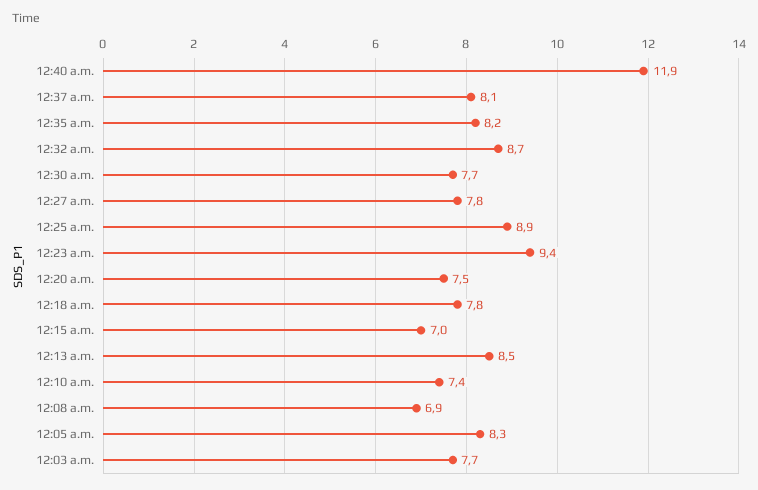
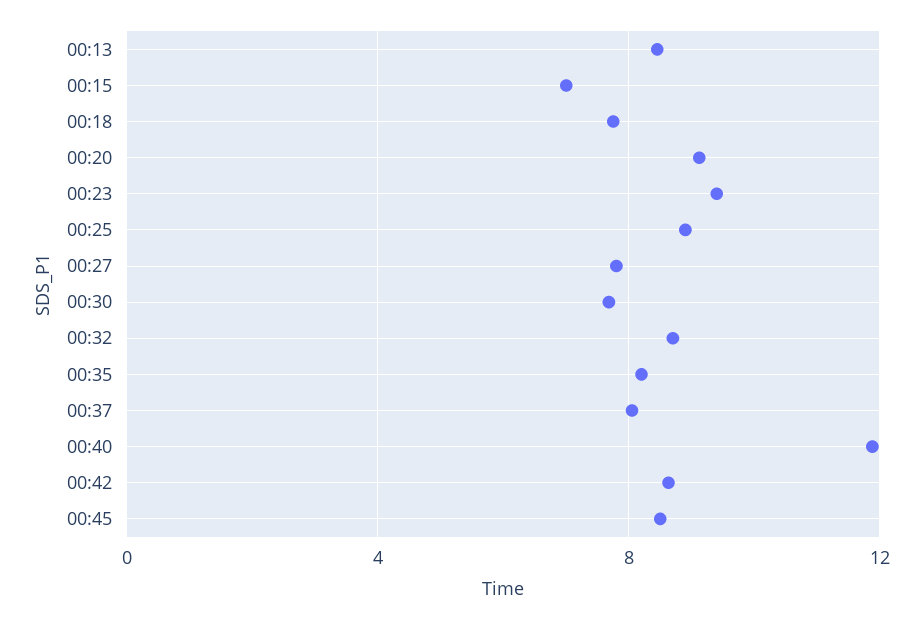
12:20 a.m.: 7.5 -> 9
12:10 a.m.: 7.4 -> none
12:08 a.m.: 6.9 -> none
12:05 a.m.: 8.3 -> none
12:03 a.m.: 7.7 -> none
00:42: none -> 8.5
00:45: none -> 8.5

